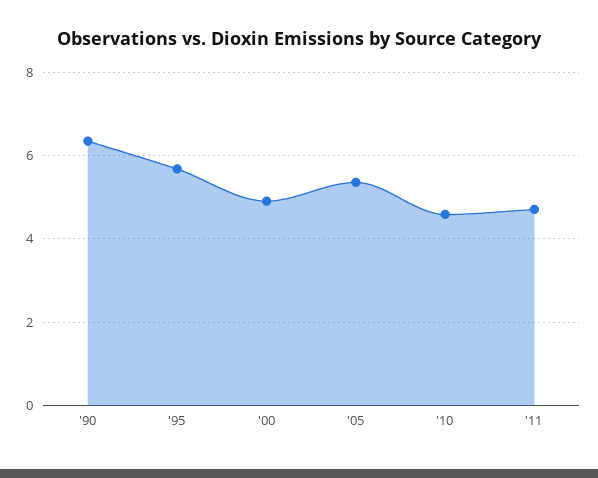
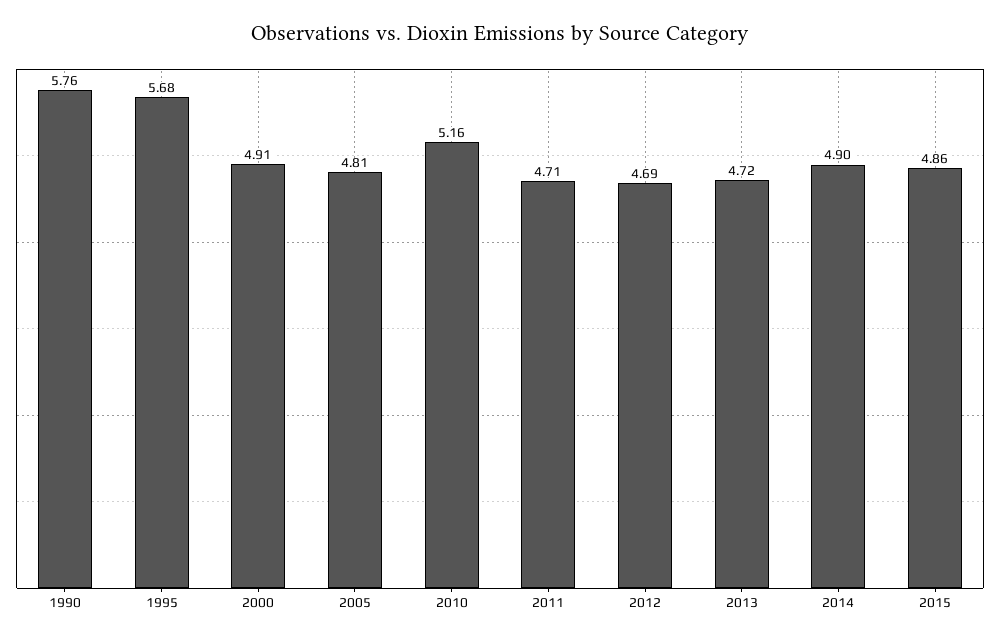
'90: 6.4 -> 5.76
'05: 5.4 -> 4.81
'10: 4.6 -> 5.16
2012: none -> 4.69
2013: none -> 4.72
2014: none -> 4.9
2015: none -> 4.86

